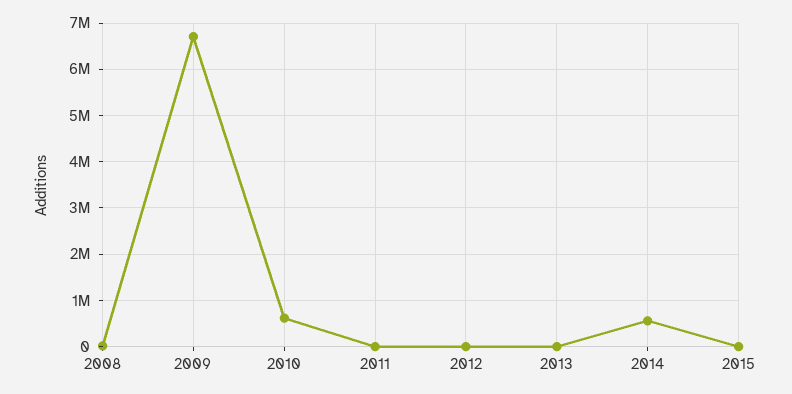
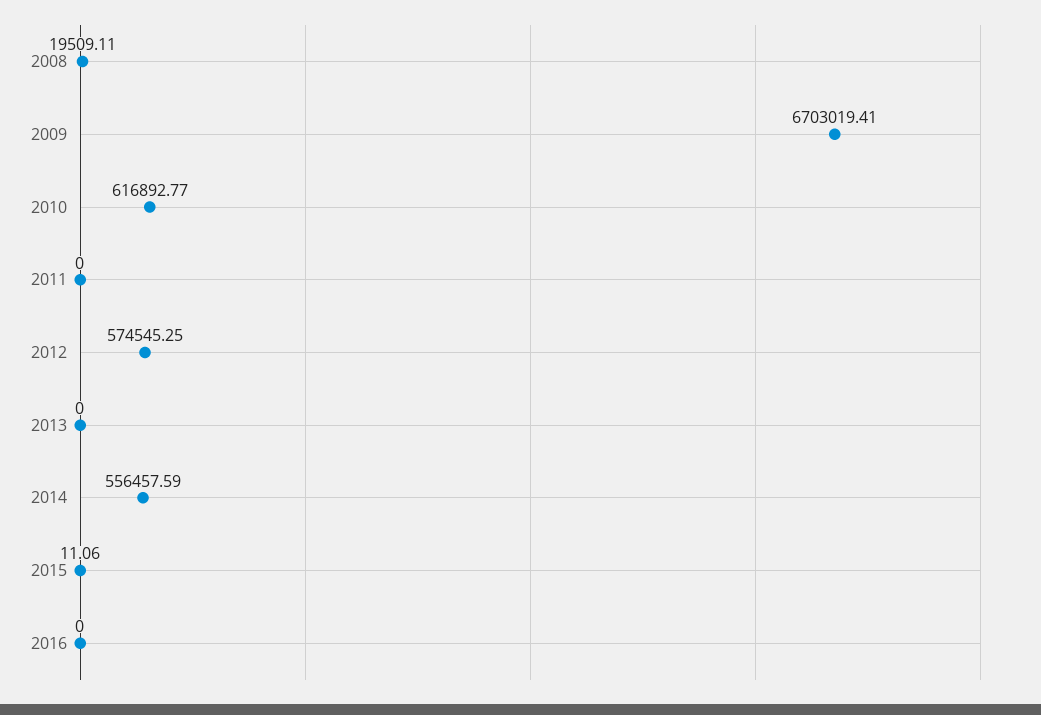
2012: 0 -> 574545.25
2016: none -> 0

